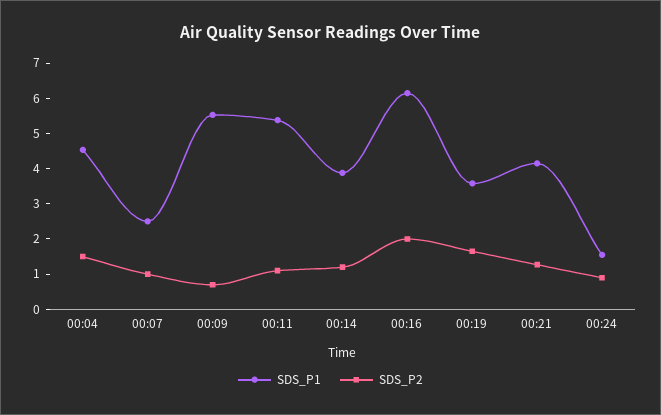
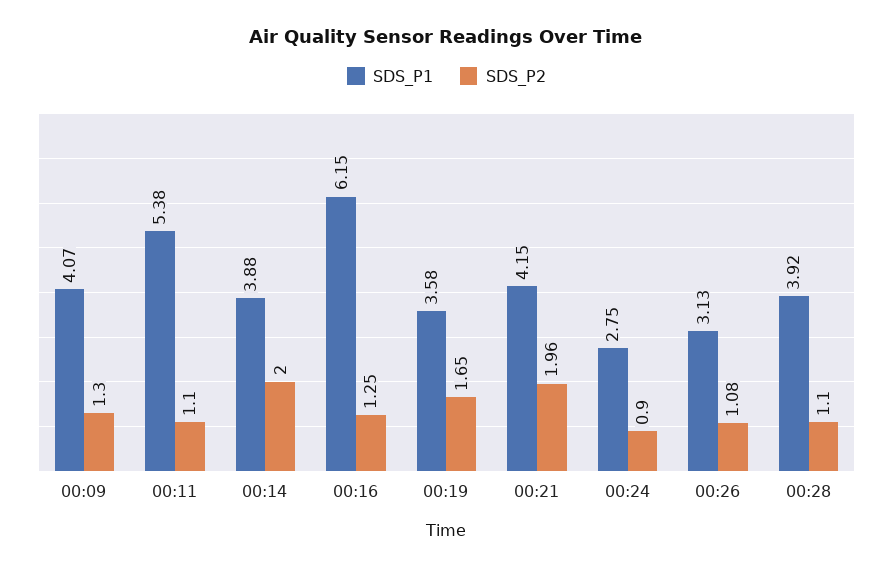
SDS_P1, 00:04: 4.5 -> none
SDS_P2, 00:04: 1.5 -> none
SDS_P1, 00:07: 2.5 -> none
SDS_P2, 00:07: 1 -> none
SDS_P1, 00:09: 5.5 -> 4.07
SDS_P2, 00:09: 0.75 -> 1.3
SDS_P2, 00:14: 1.25 -> 2
SDS_P2, 00:16: 2 -> 1.25
SDS_P2, 00:21: 1.25 -> 1.96
SDS_P1, 00:24: 1.5 -> 2.75
SDS_P1, 00:26: none -> 3.13
SDS_P2, 00:26: none -> 1.08
SDS_P1, 00:28: none -> 3.92
SDS_P2, 00:28: none -> 1.1

